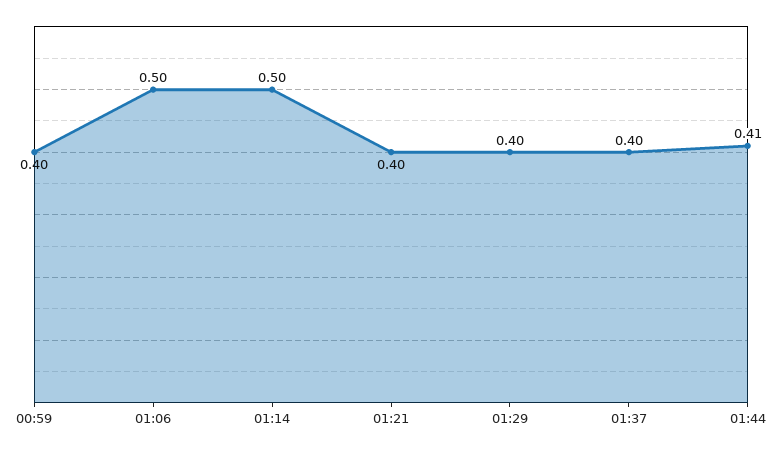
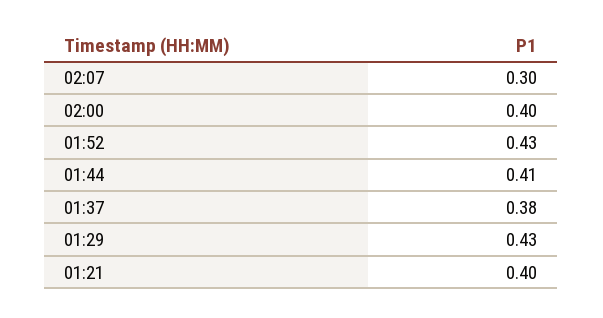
00:59: 0.4 -> none
01:06: 0.5 -> none
01:14: 0.5 -> none
01:29: 0.4 -> 0.43
01:37: 0.4 -> 0.38
02:07: none -> 0.3
02:00: none -> 0.4
01:52: none -> 0.43

